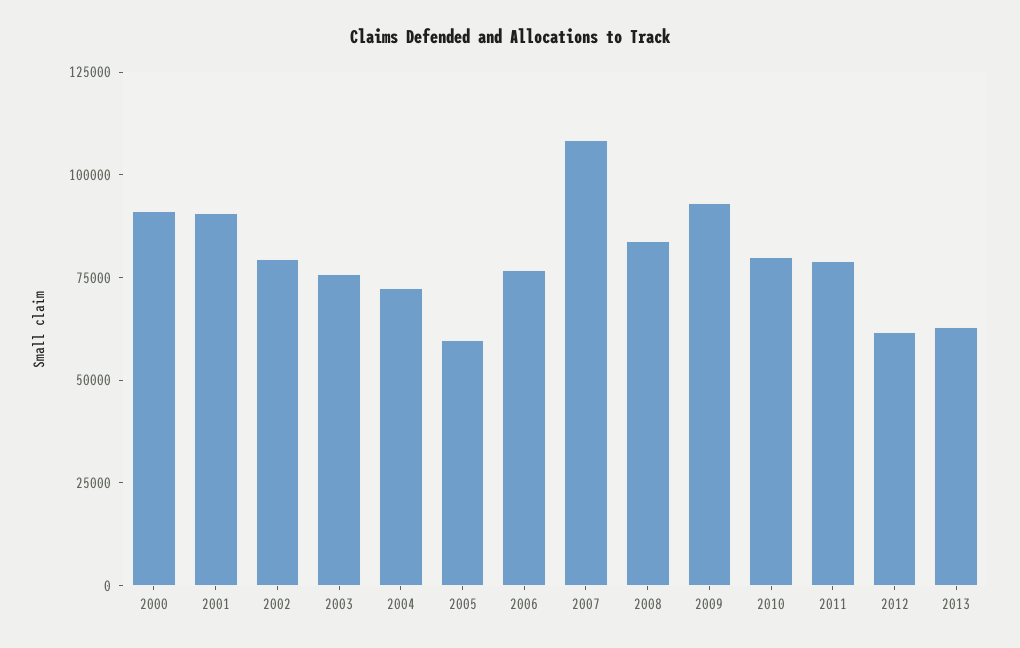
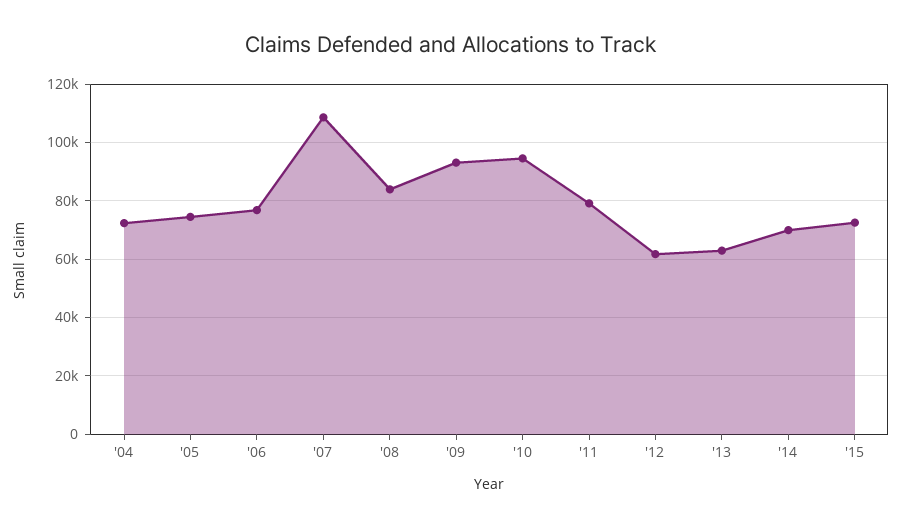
2000: 90000 -> none
2001: 90000 -> none
2002: 80000 -> none
2003: 75000 -> none
2005: 60000 -> 75000
2010: 80000 -> 95000
'14: none -> 70000
'15: none -> 72500

